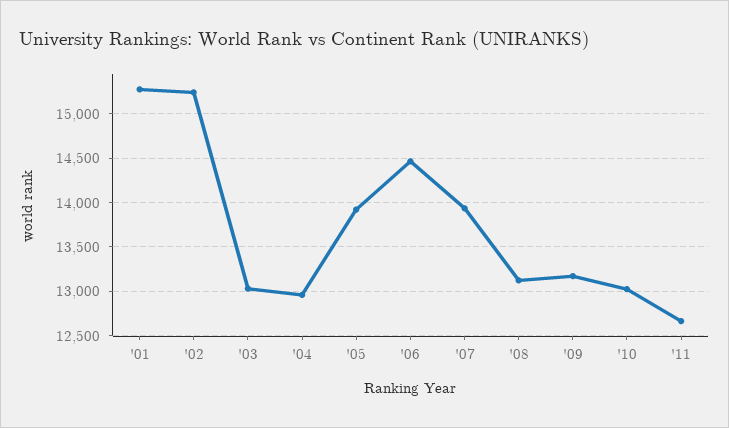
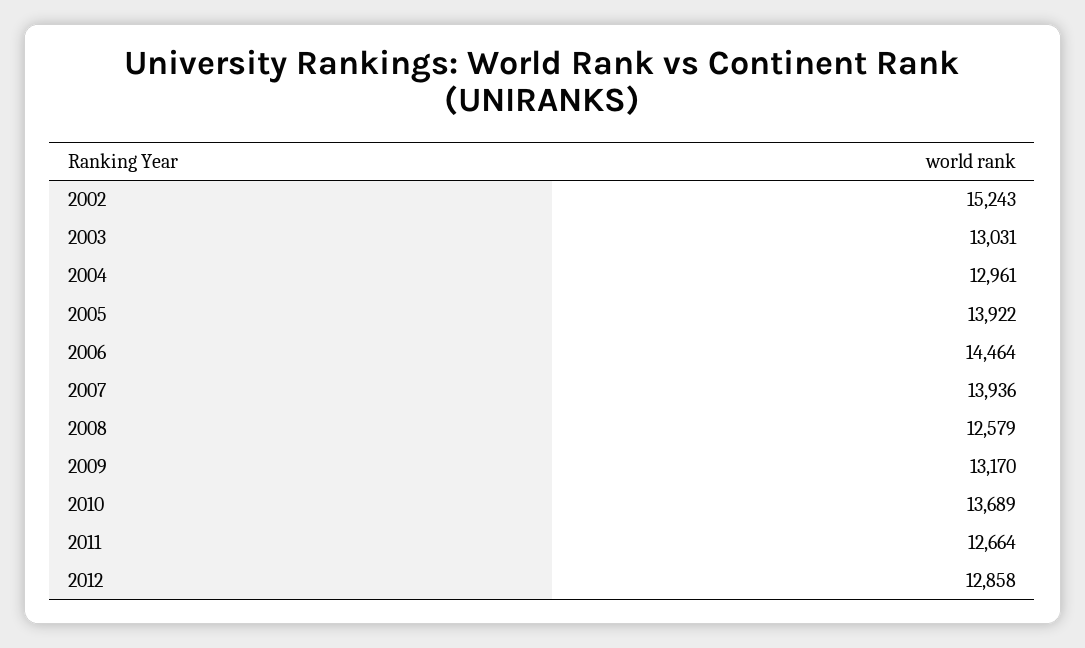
'01: 15300 -> none
'08: 13100 -> 12579
'10: 13000 -> 13689
2012: none -> 12858

